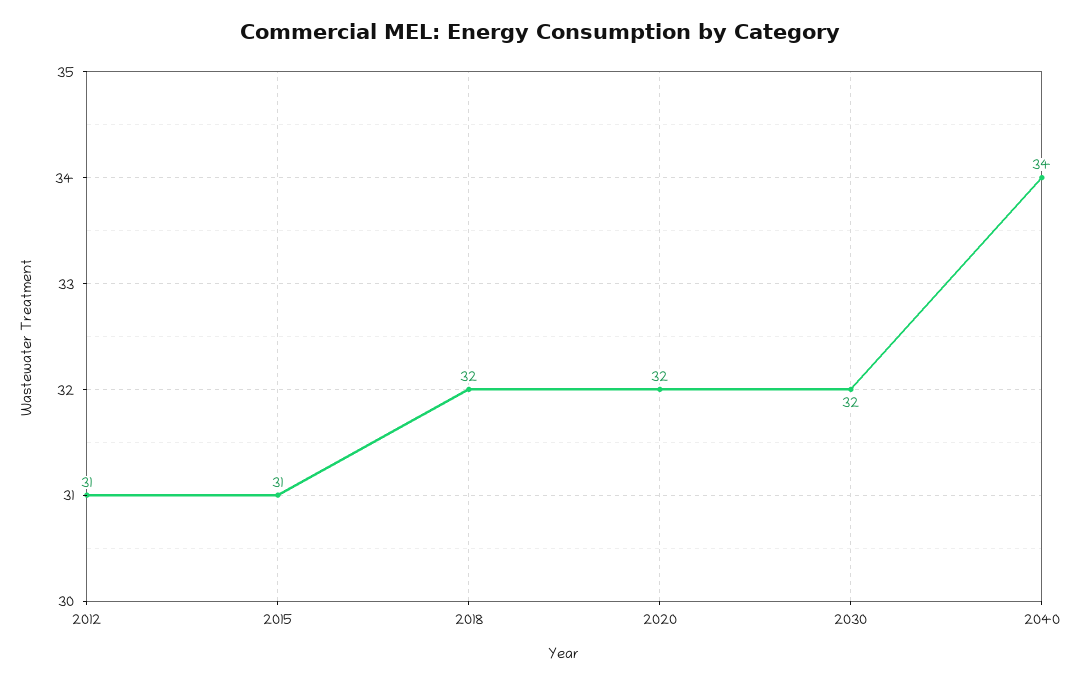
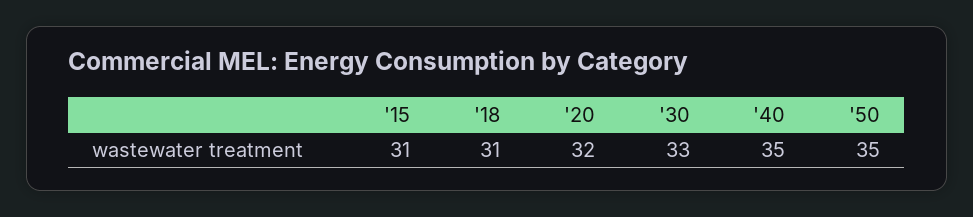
2012: 31 -> none
2018: 32 -> 31
2030: 32 -> 33
2040: 34 -> 35
'50: none -> 35

